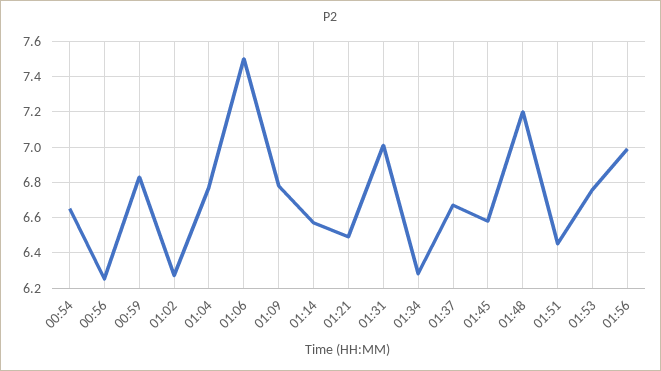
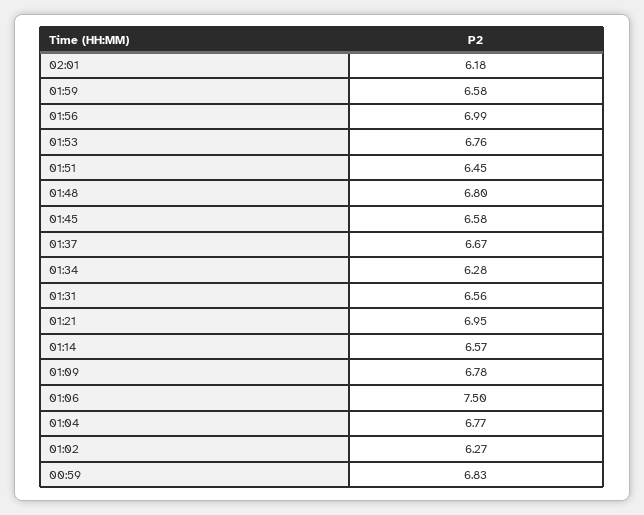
00:54: 6.65 -> none
00:56: 6.25 -> none
01:21: 6.5 -> 6.95
01:31: 7 -> 6.56
01:48: 7.2 -> 6.8
02:01: none -> 6.18
01:59: none -> 6.58

